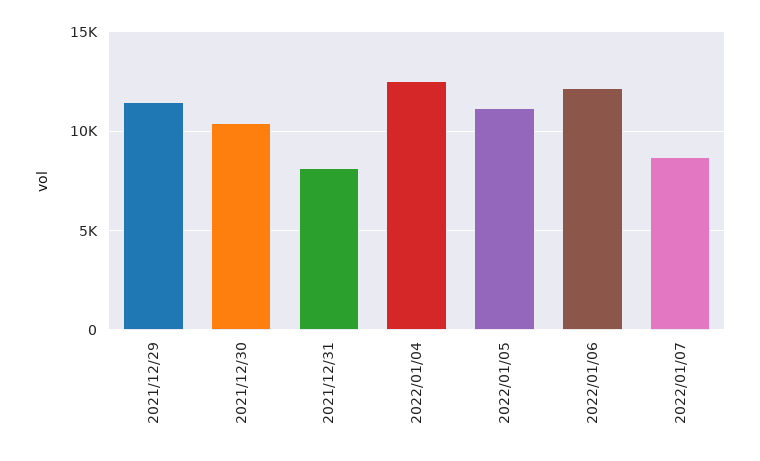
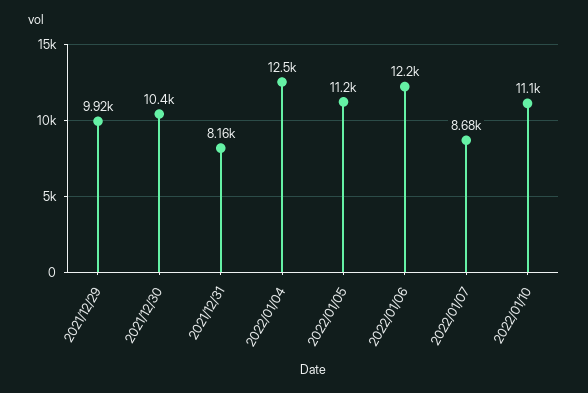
2021/12/29: 11500 -> 9920
2022/01/10: none -> 11100

